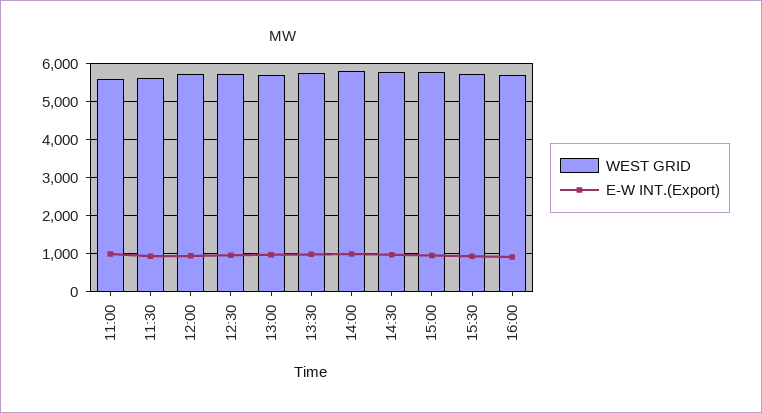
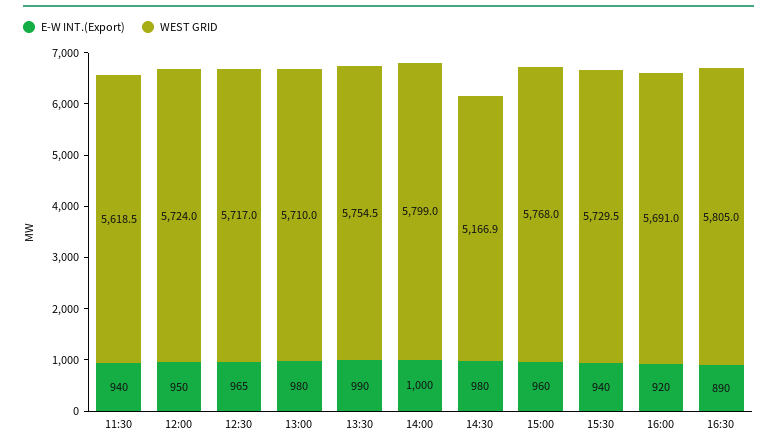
WEST GRID, 11:00: 5600 -> none
E-W INT.(Export), 11:00: 1000 -> none
WEST GRID, 14:30: 5800 -> 5166.9
E-W INT.(Export), 16:30: none -> 890
WEST GRID, 16:30: none -> 5805

